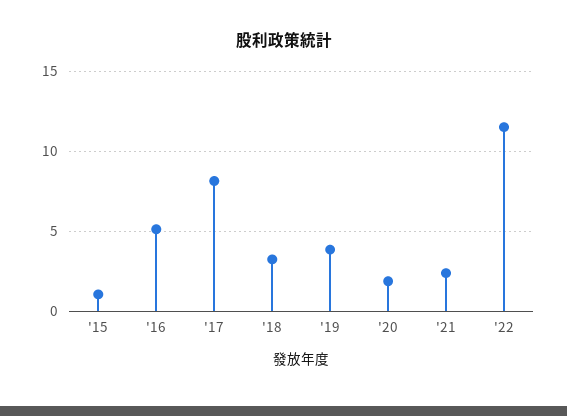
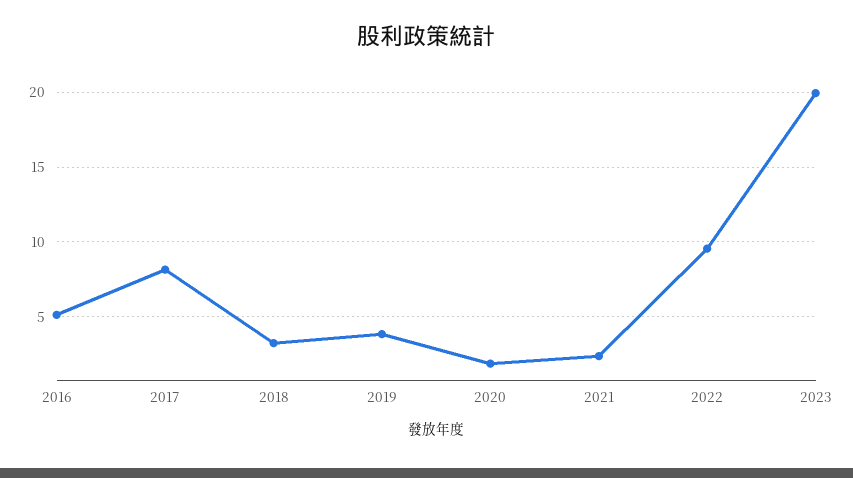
'15: 1 -> none
'22: 11.5 -> 9.5
2023: none -> 20

